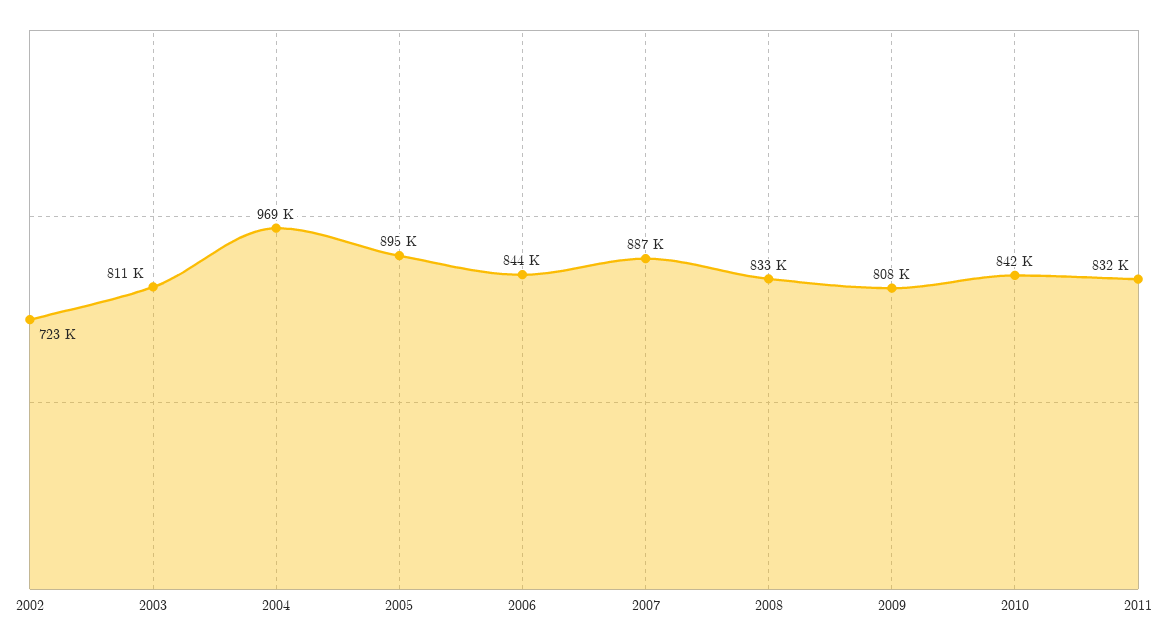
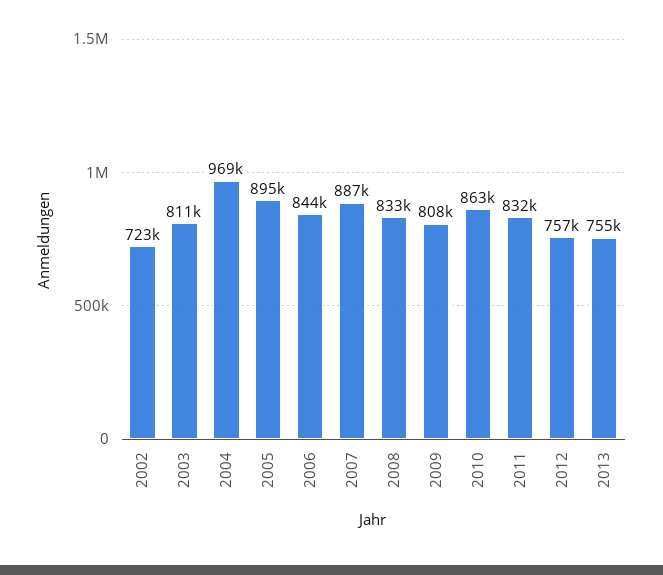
2010: 842000 -> 863000
2012: none -> 757000
2013: none -> 755000

